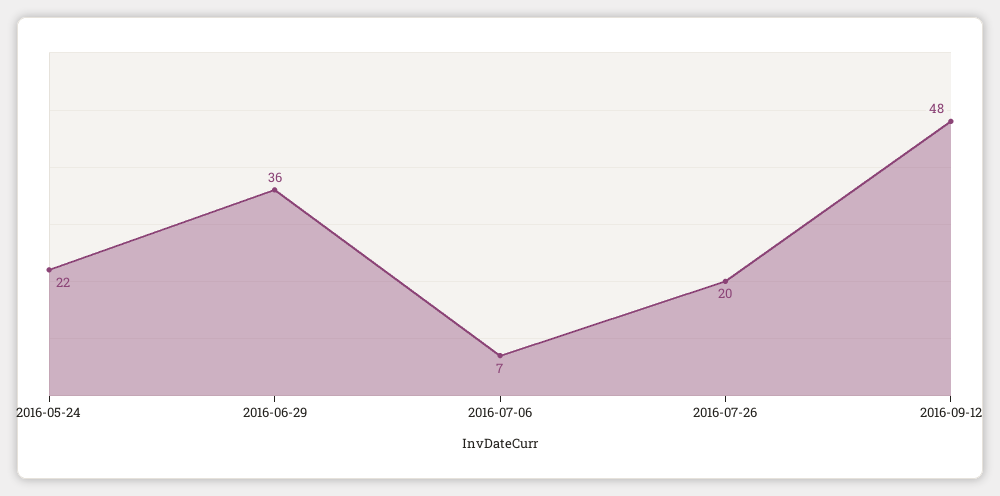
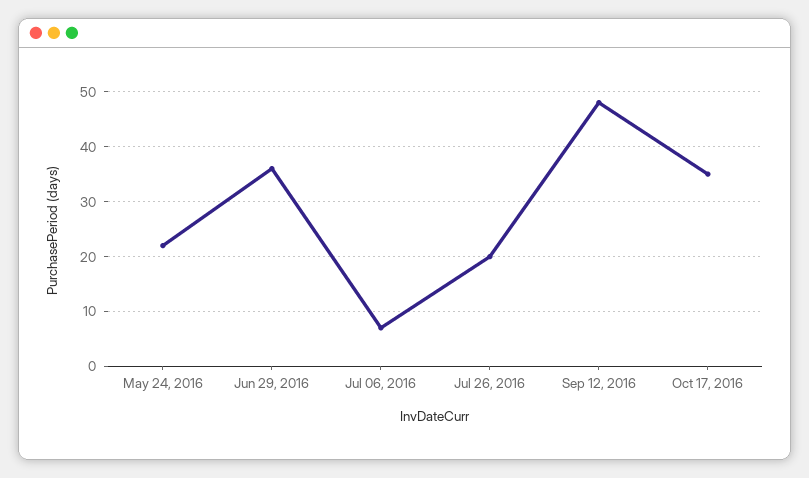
Oct 17, 2016: none -> 35

